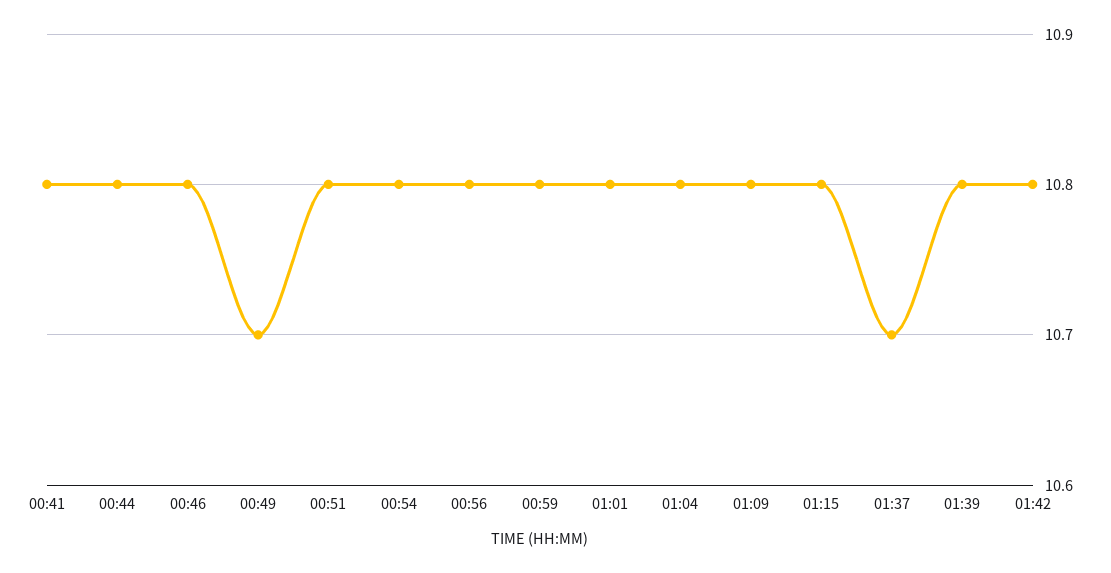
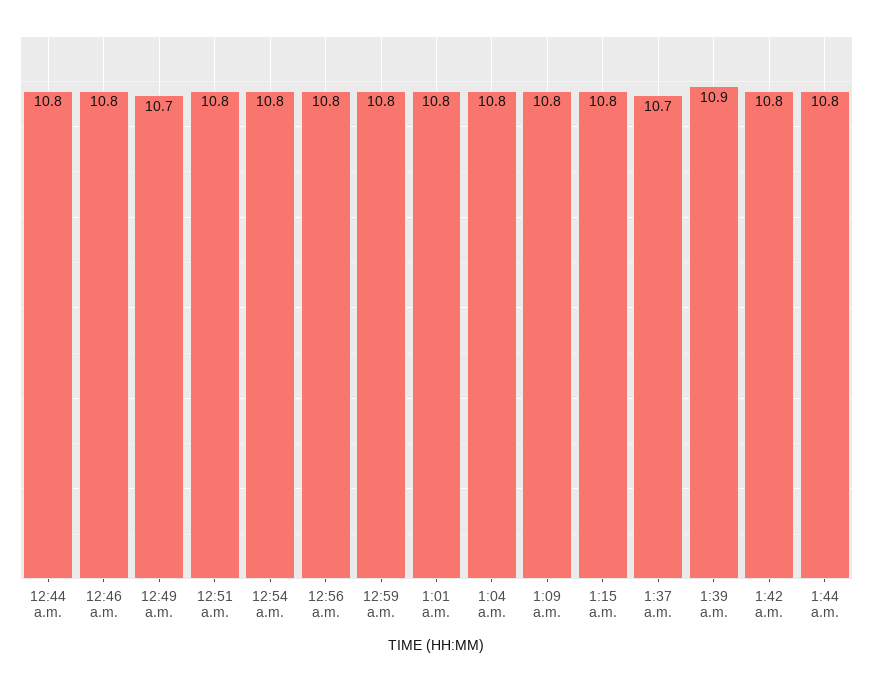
00:41: 10.8 -> none
01:39: 10.8 -> 10.9
1:44 a.m.: none -> 10.8

